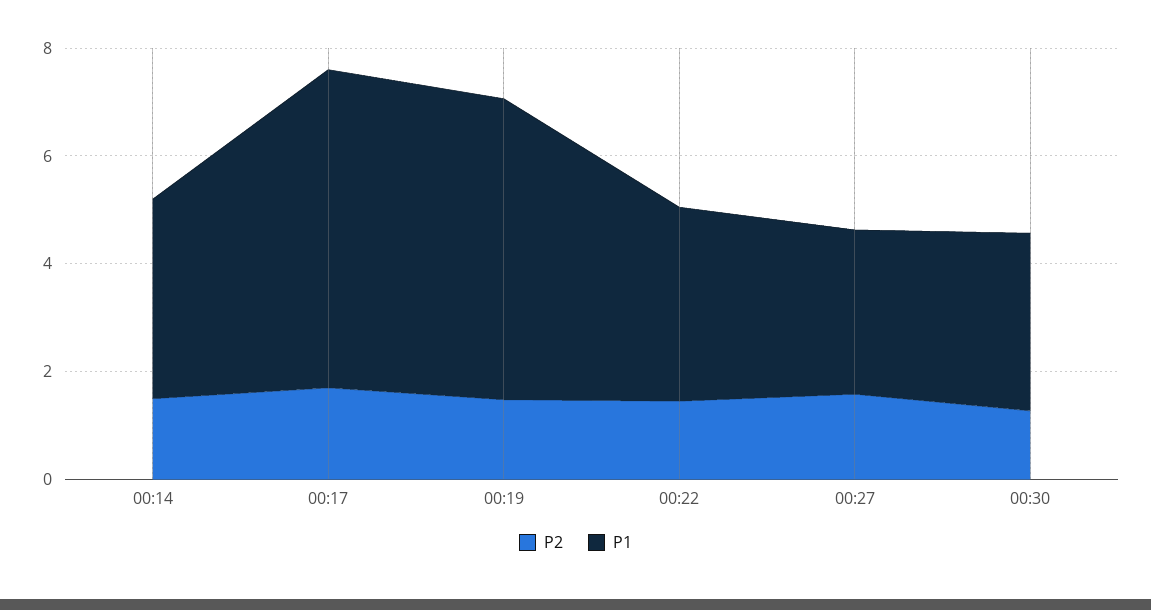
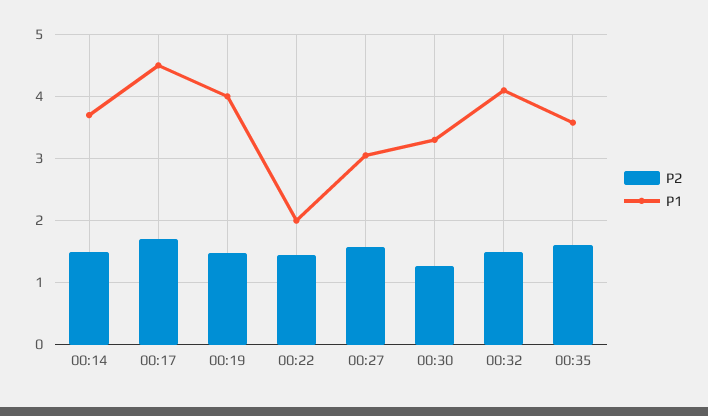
P1, 00:17: 6 -> 4.5
P1, 00:19: 5.5 -> 4
P1, 00:22: 3.5 -> 2
P2, 00:32: none -> 1.5
P1, 00:32: none -> 4.1
P2, 00:35: none -> 1.6
P1, 00:35: none -> 3.6

